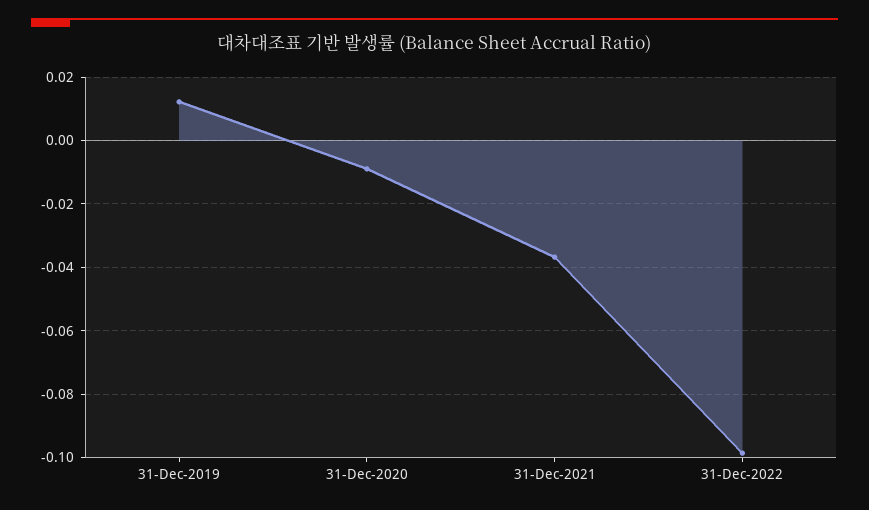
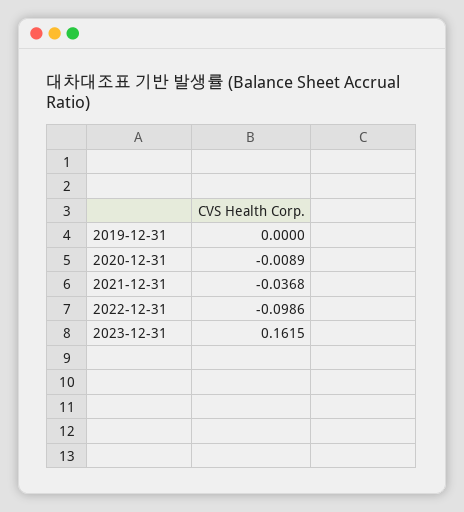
31-Dec-2019: 0.012 -> 0
2023-12-31: none -> 0.1615

